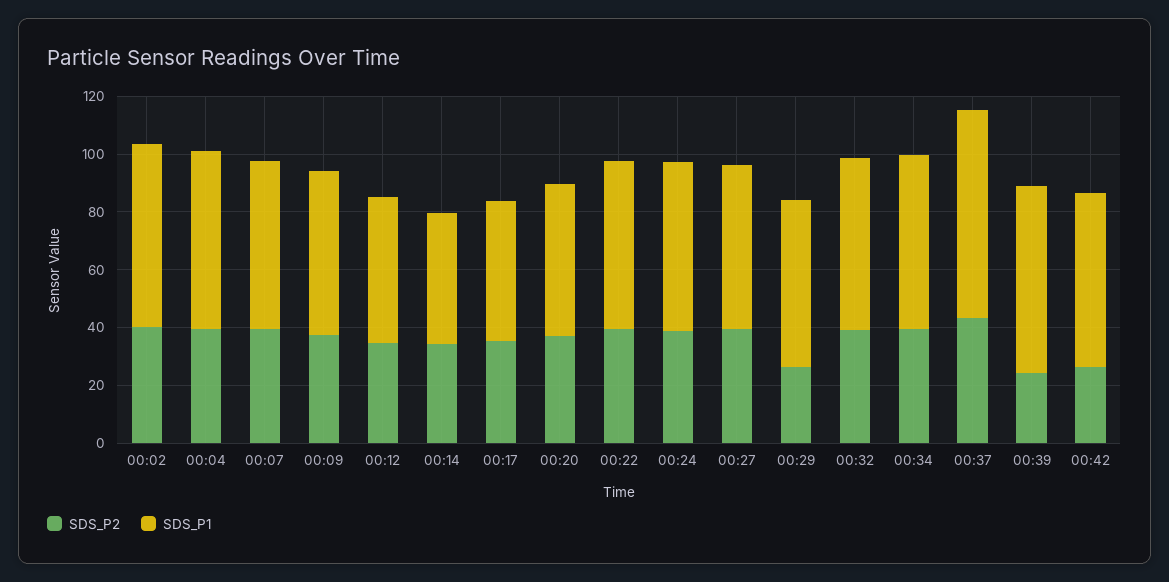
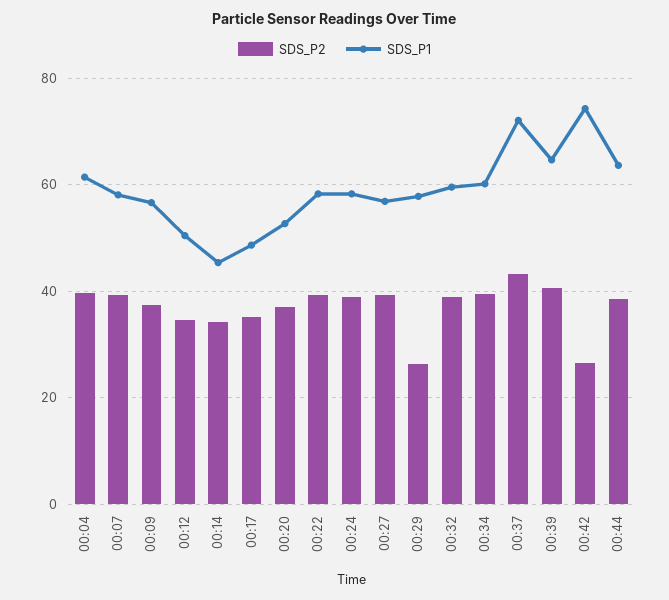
SDS_P2, 00:02: 40 -> none
SDS_P1, 00:02: 65 -> none
SDS_P2, 00:39: 25 -> 40
SDS_P1, 00:42: 60 -> 74
SDS_P2, 00:44: none -> 38
SDS_P1, 00:44: none -> 64

